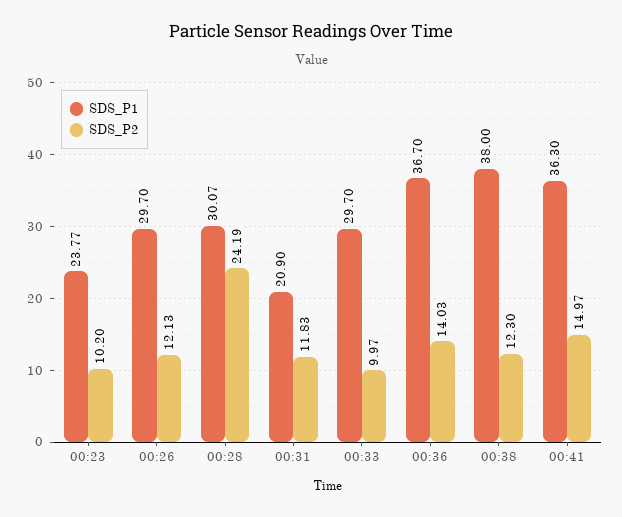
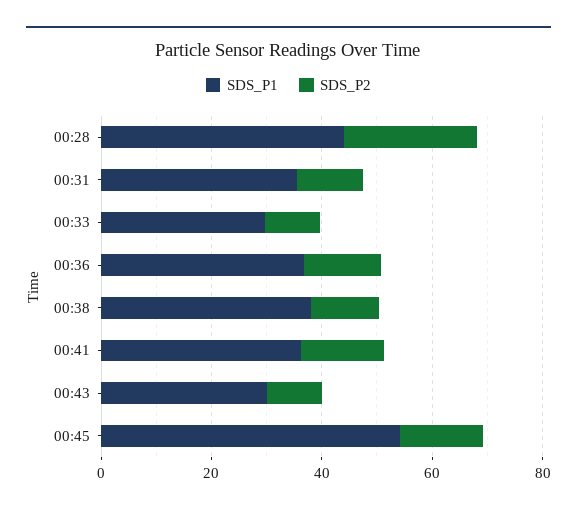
SDS_P1, 00:23: 23.77 -> none
SDS_P2, 00:23: 10.2 -> none
SDS_P1, 00:26: 29.7 -> none
SDS_P2, 00:26: 12.13 -> none
SDS_P1, 00:28: 30.07 -> 45
SDS_P1, 00:31: 20.9 -> 35
SDS_P1, 00:43: none -> 30
SDS_P2, 00:43: none -> 10
SDS_P1, 00:45: none -> 55
SDS_P2, 00:45: none -> 15

